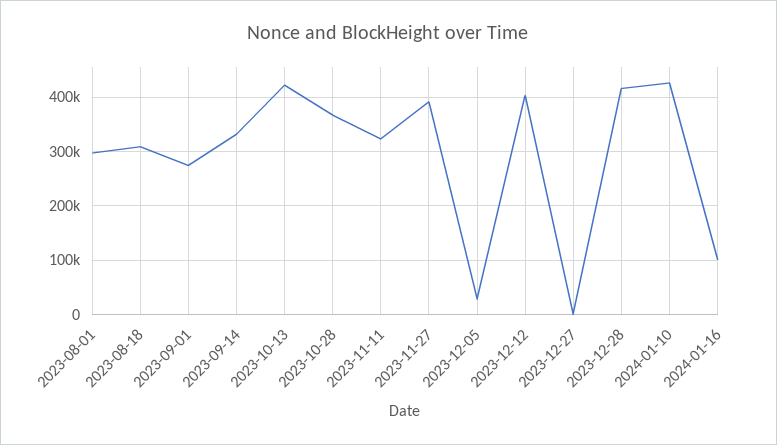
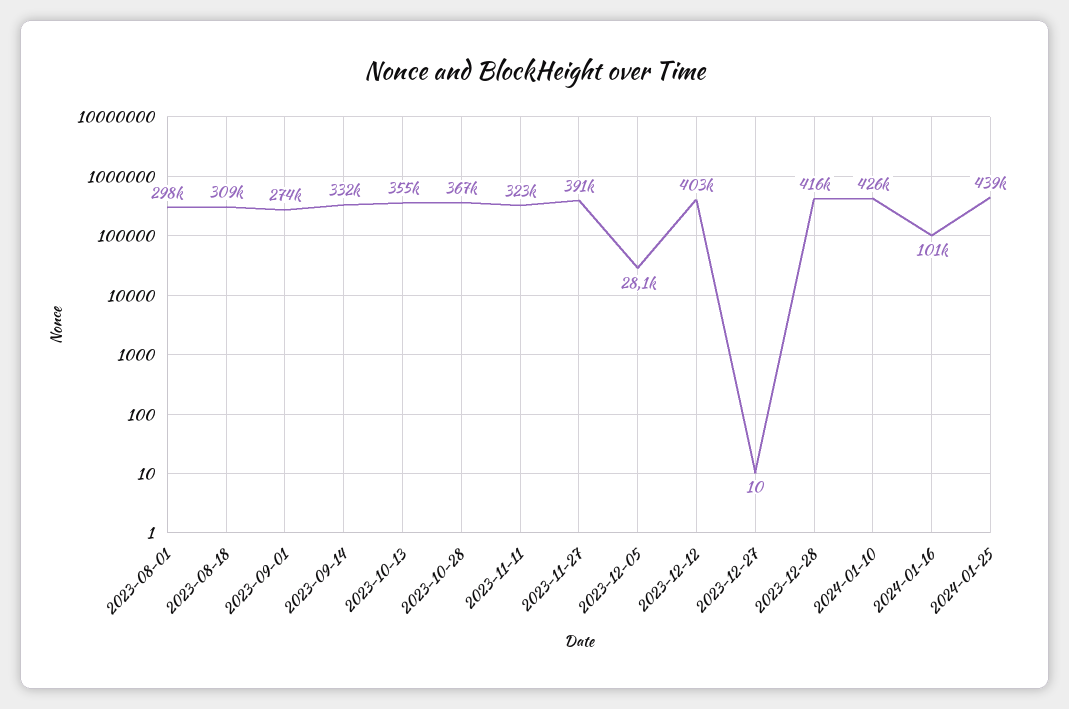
2023-10-13: 420000 -> 355000
2024-01-25: none -> 439000

